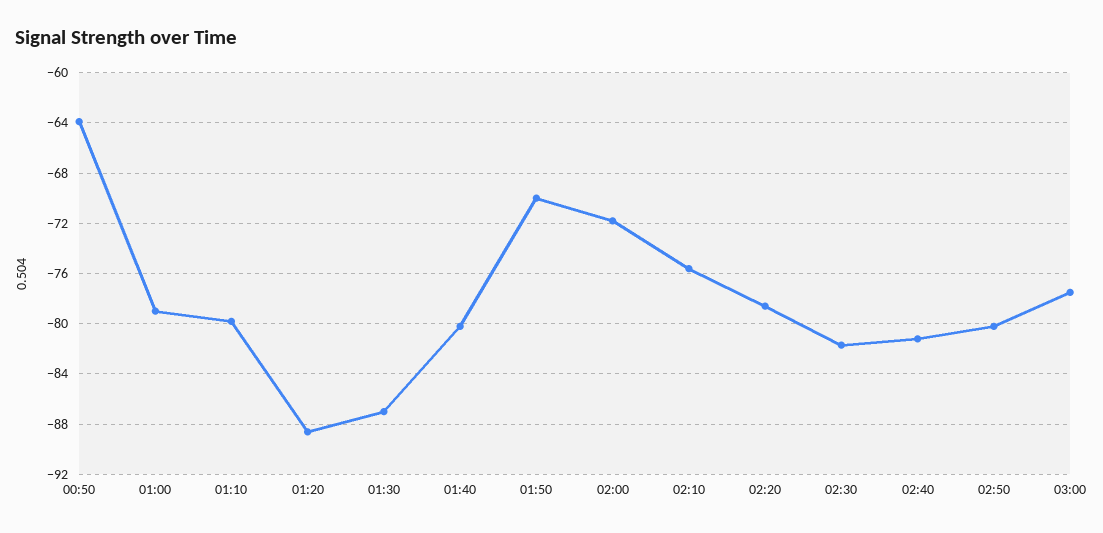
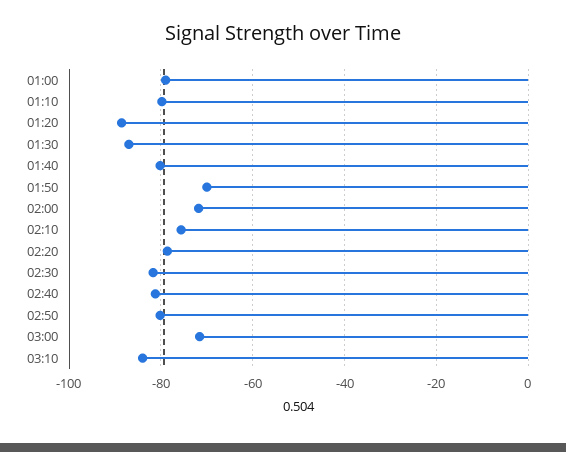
00:50: -64 -> none
03:00: -77.5 -> -72
03:10: none -> -84

